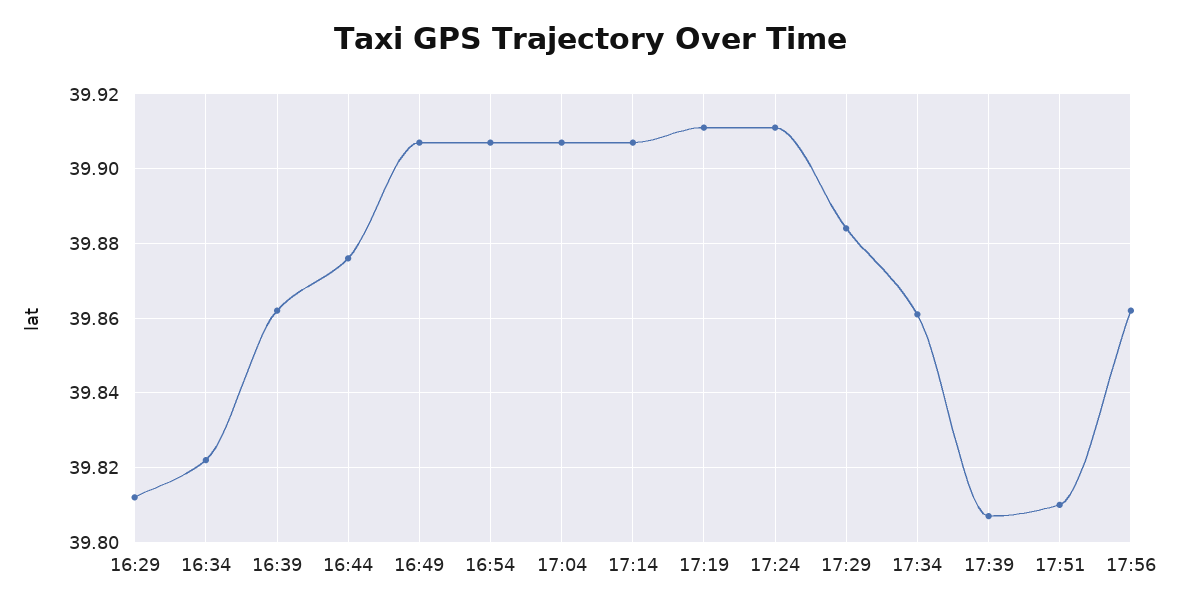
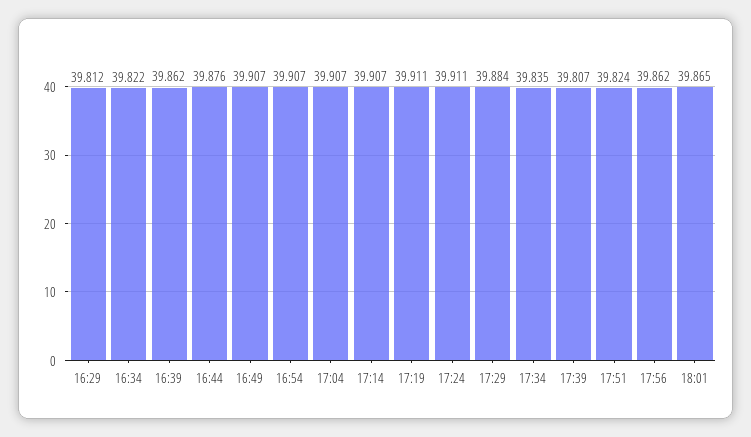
17:34: 39.86 -> 39.835
17:51: 39.81 -> 39.824
18:01: none -> 39.865

